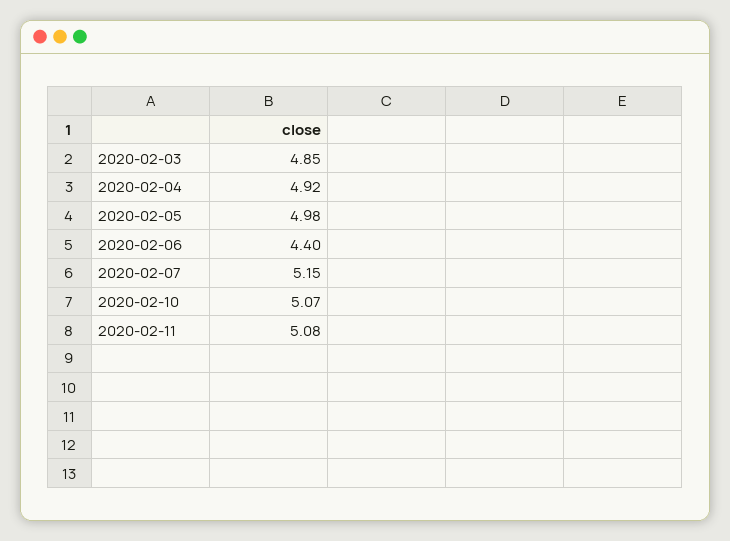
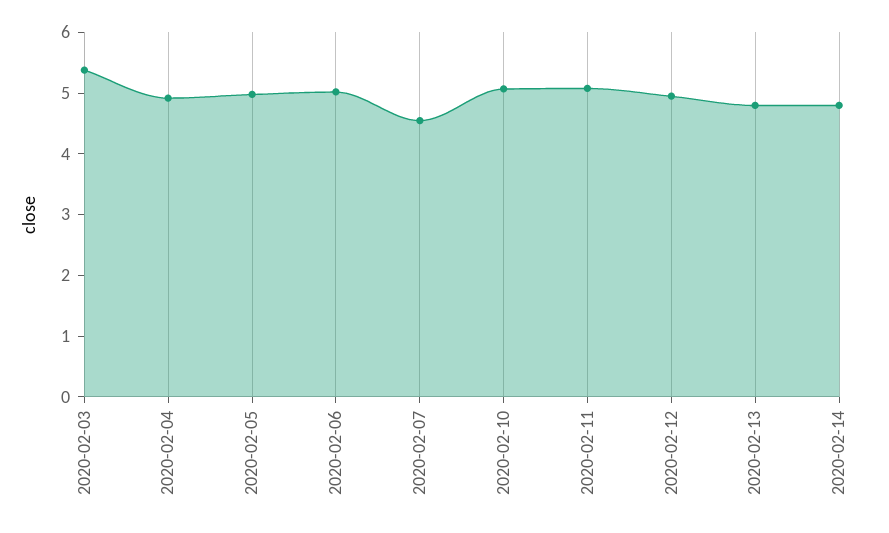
2020-02-03: 4.85 -> 5.4
2020-02-06: 4.4 -> 5
2020-02-07: 5.15 -> 4.6
2020-02-12: none -> 5
2020-02-13: none -> 4.8
2020-02-14: none -> 4.8

